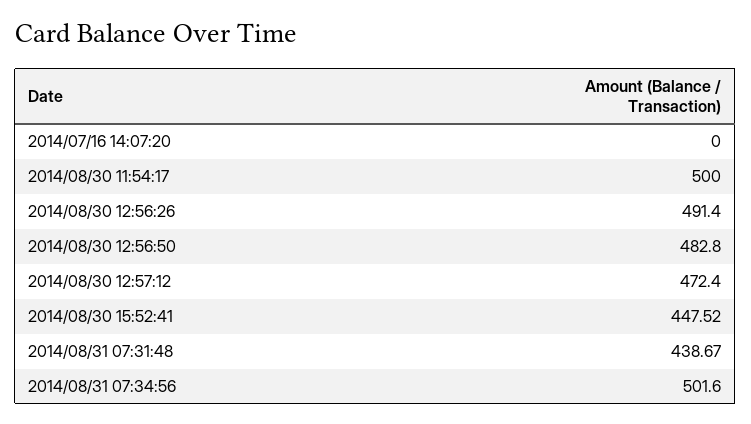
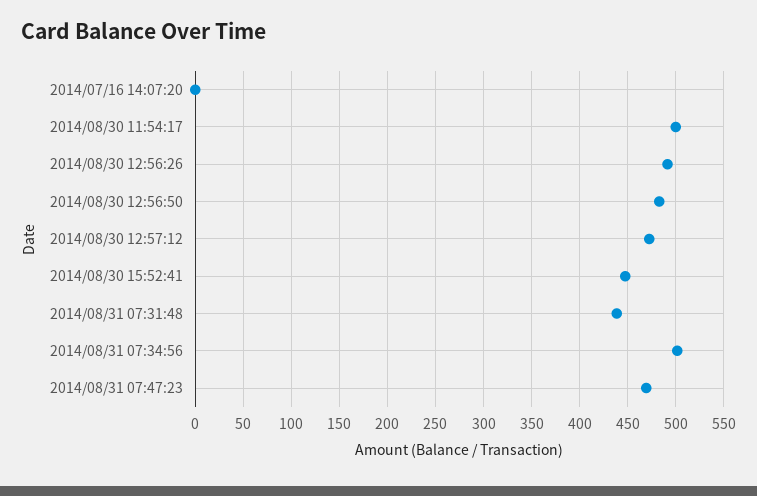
2014/08/31 07:47:23: none -> 470

